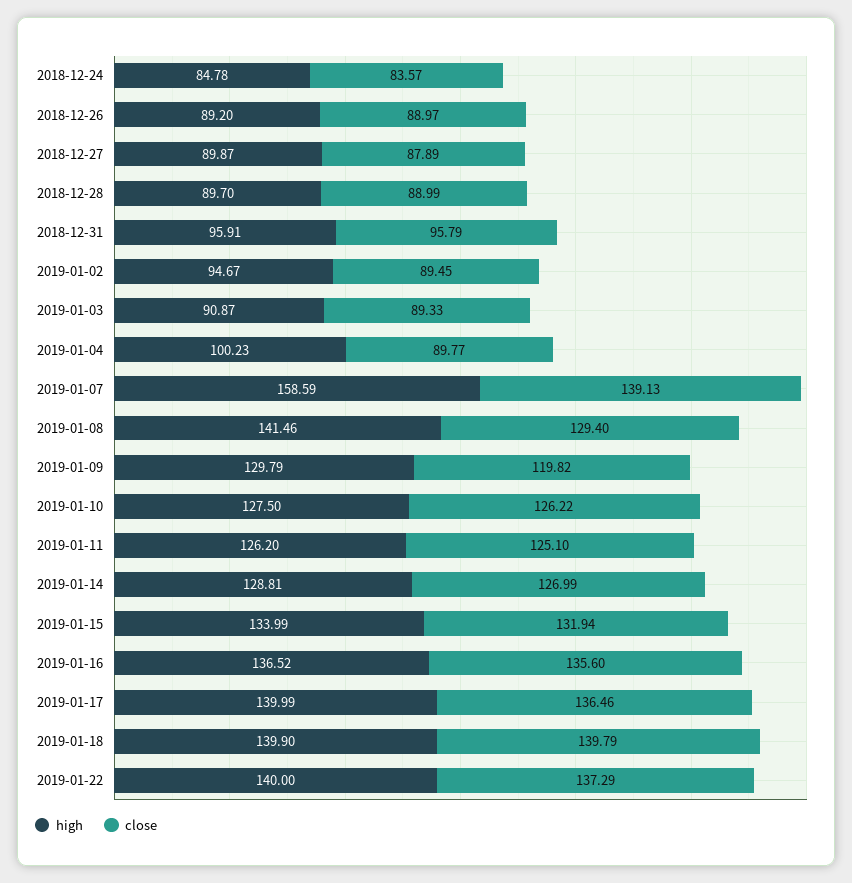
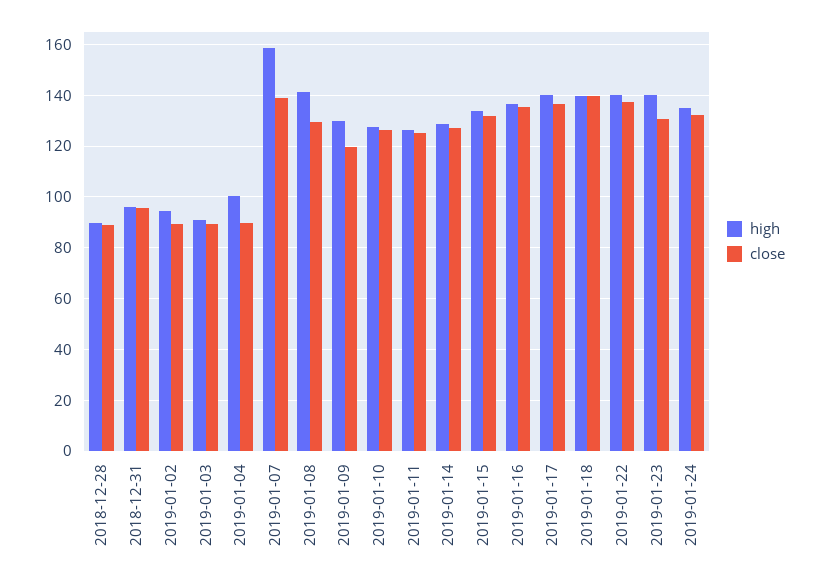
high, 2018-12-24: 84.78 -> none
close, 2018-12-24: 83.57 -> none
high, 2018-12-26: 89.2 -> none
close, 2018-12-26: 88.97 -> none
high, 2018-12-27: 89.87 -> none
close, 2018-12-27: 87.89 -> none
high, 2019-01-23: none -> 140
close, 2019-01-23: none -> 130
high, 2019-01-24: none -> 135
close, 2019-01-24: none -> 132.5

